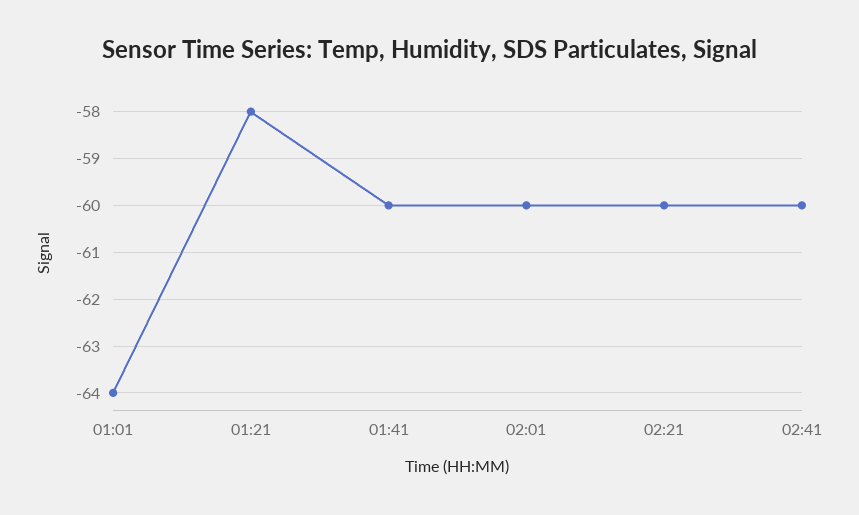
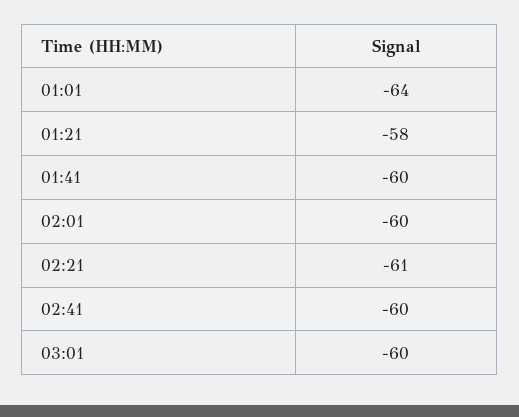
02:21: -60 -> -61
03:01: none -> -60

